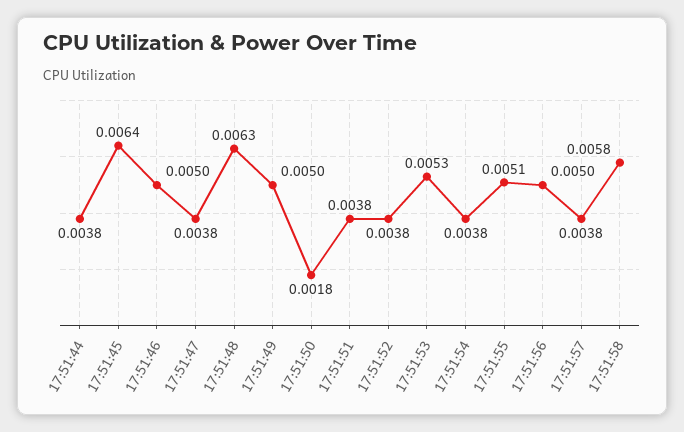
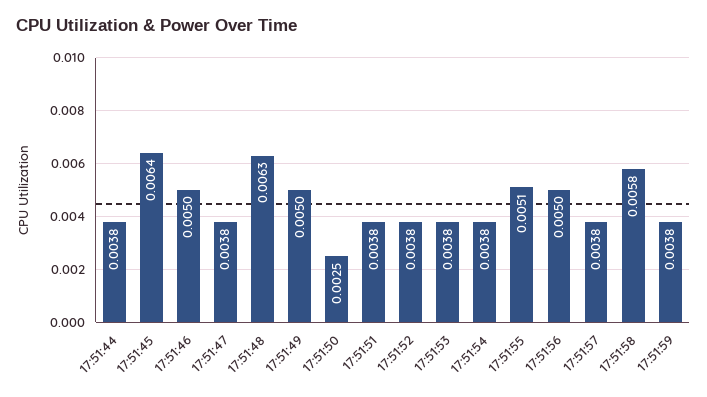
17:51:50: 0.0018 -> 0.0025
17:51:53: 0.0053 -> 0.0038
17:51:59: none -> 0.0038

